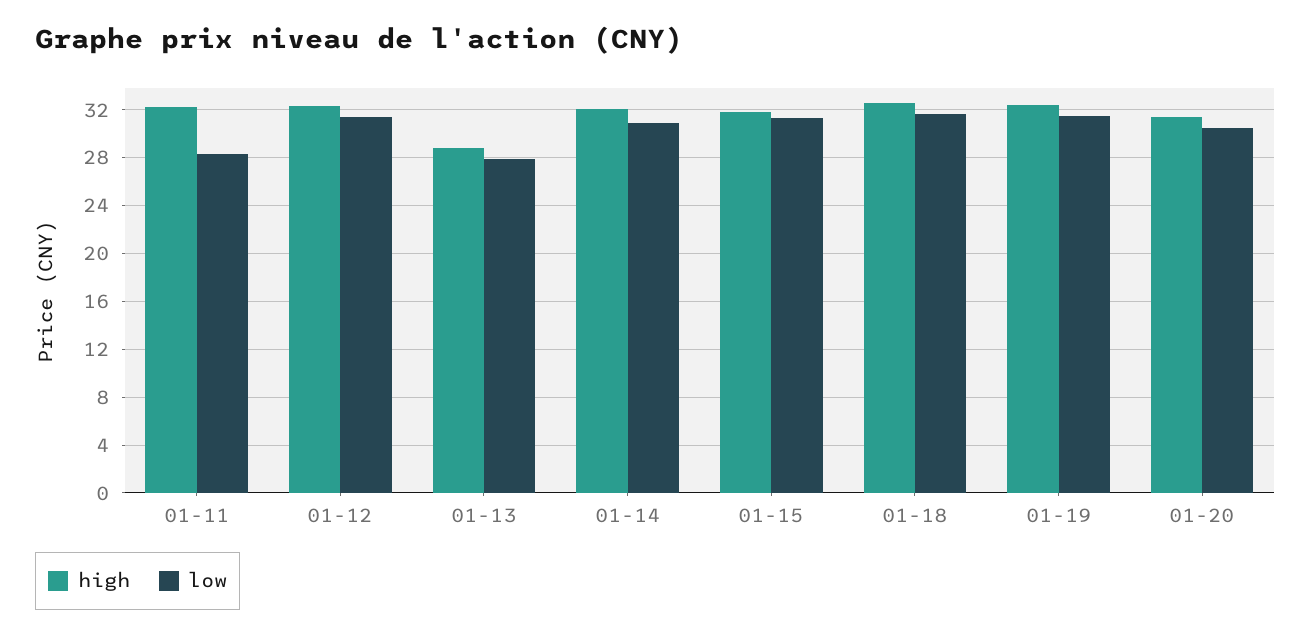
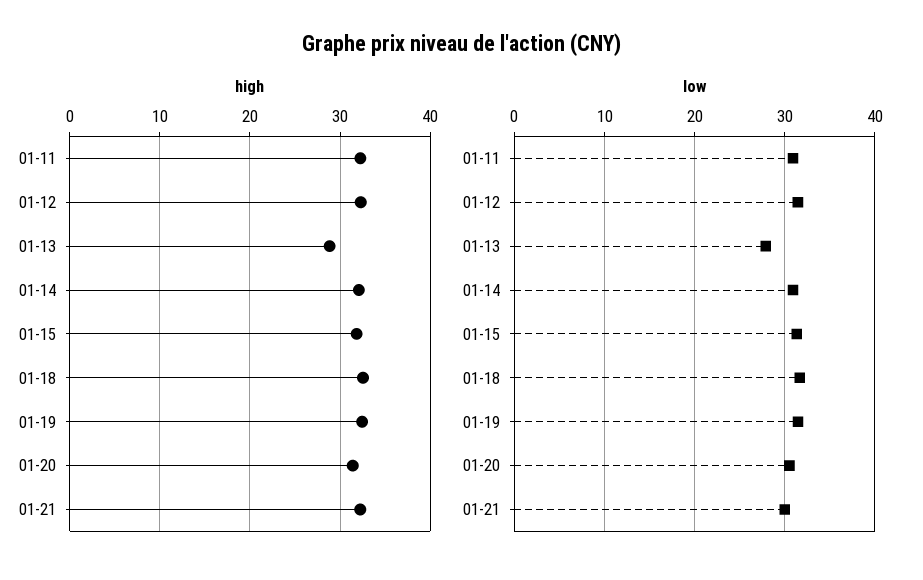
low, 01-11: 28 -> 31
high, 01-21: none -> 32
low, 01-21: none -> 30

